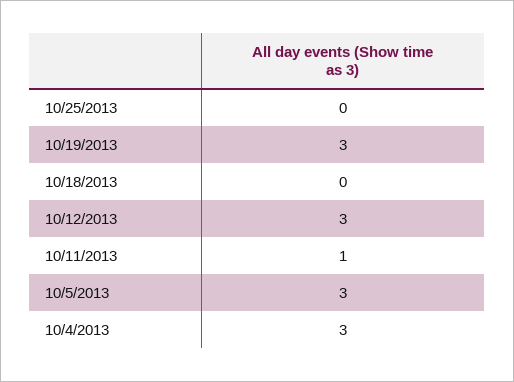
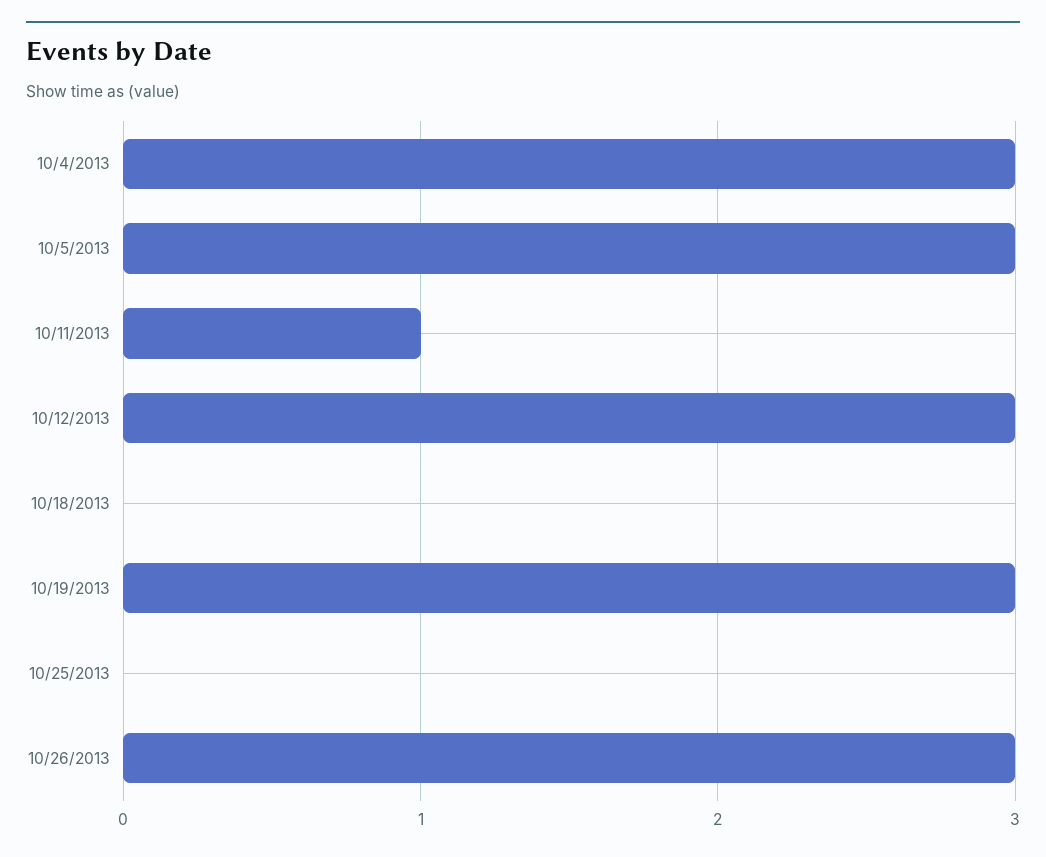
10/26/2013: none -> 3

